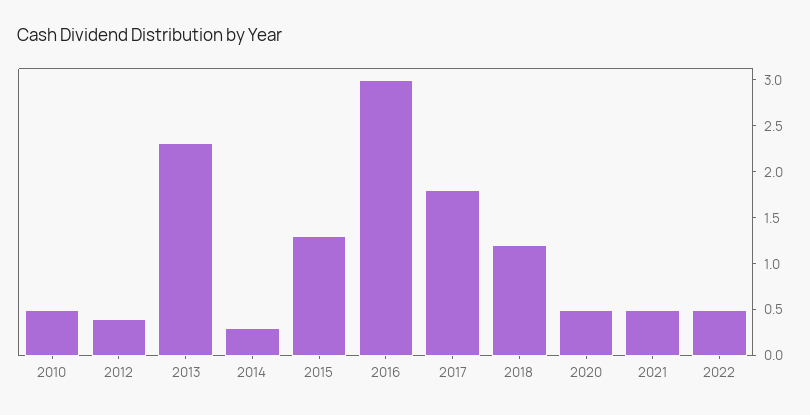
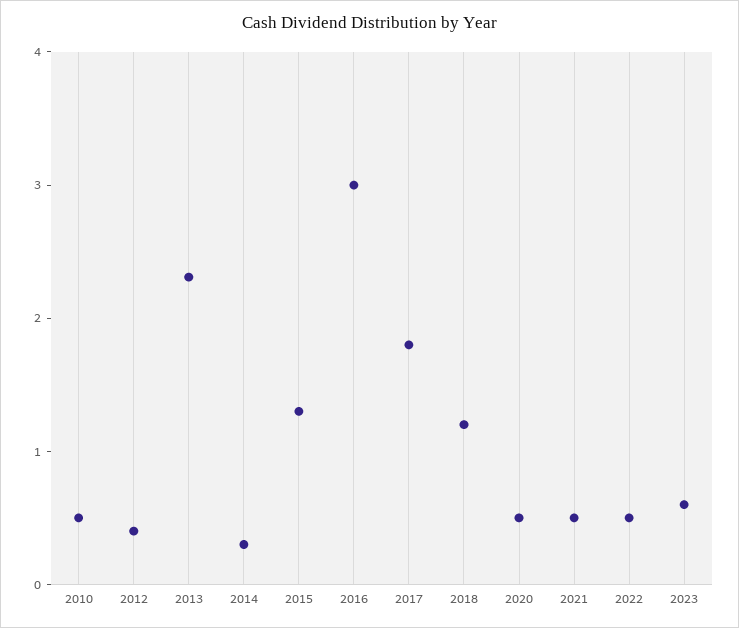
2023: none -> 0.6

